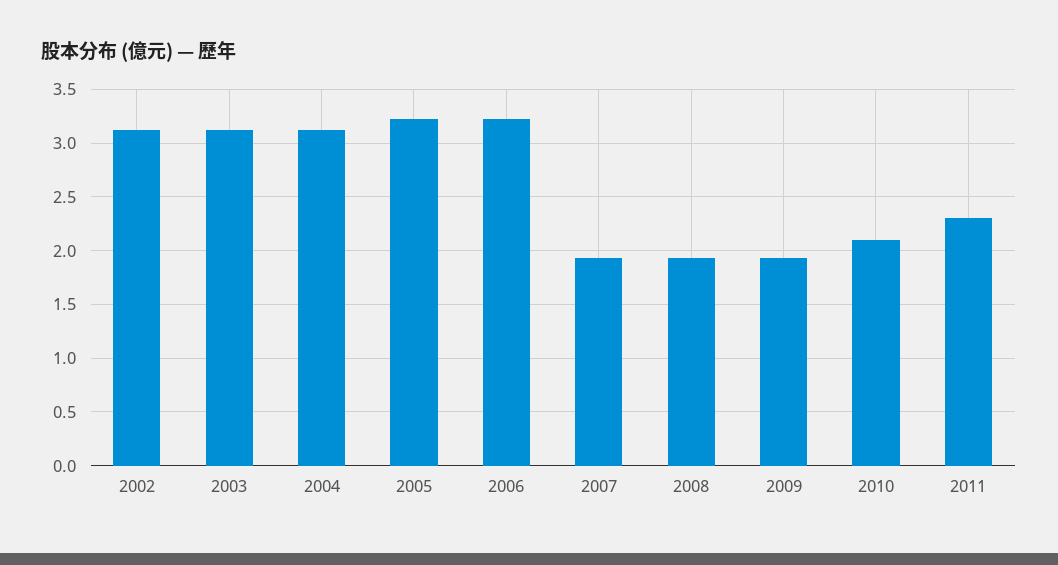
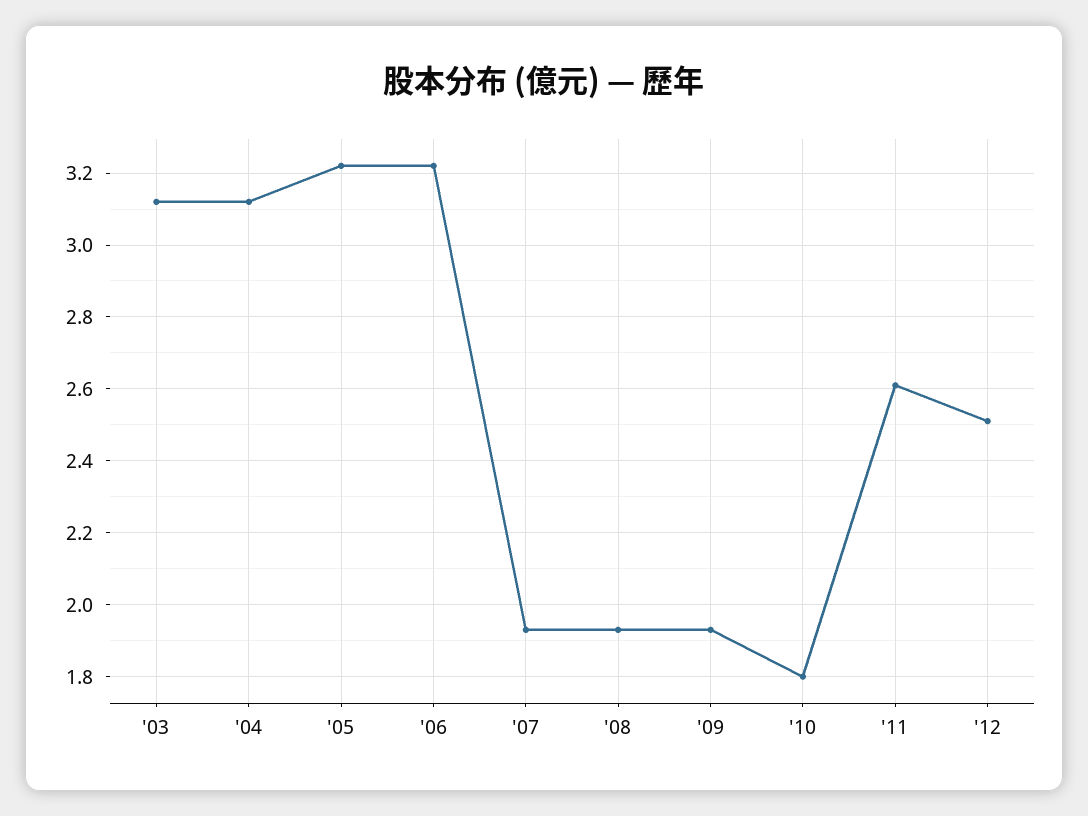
2002: 3.1 -> none
2010: 2.1 -> 1.8
2011: 2.3 -> 2.6
'12: none -> 2.5

